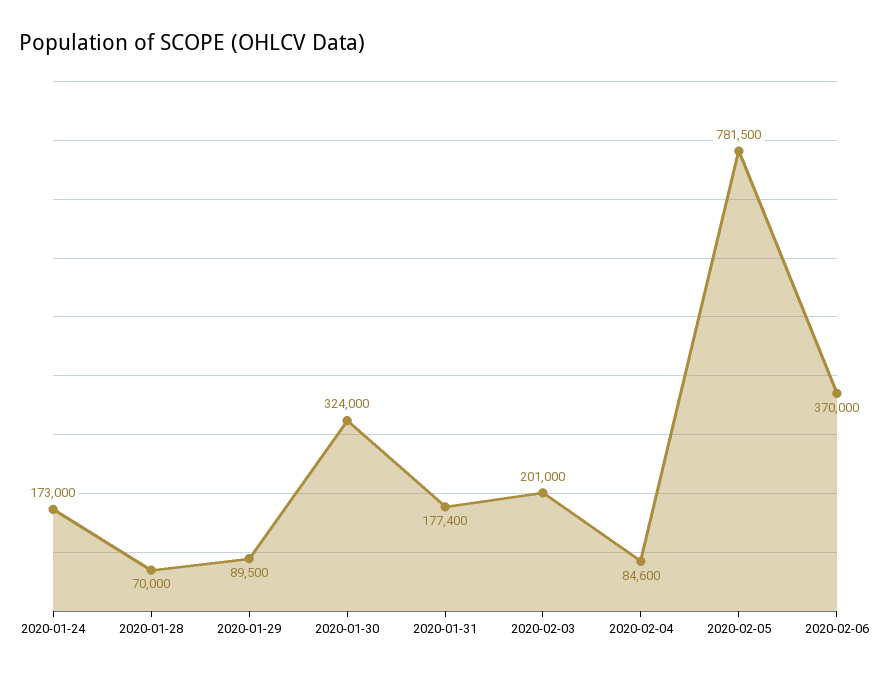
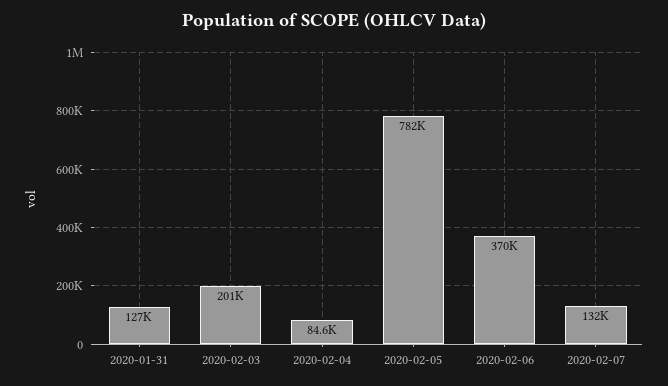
2020-01-24: 173000 -> none
2020-01-28: 70000 -> none
2020-01-29: 89500 -> none
2020-01-30: 324000 -> none
2020-01-31: 177400 -> 127000
2020-02-07: none -> 132000

